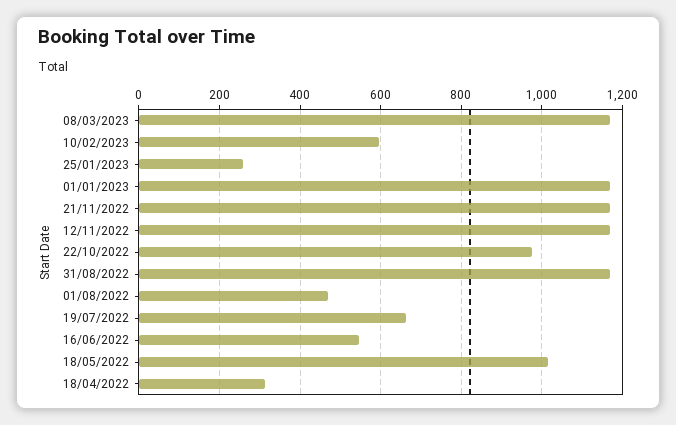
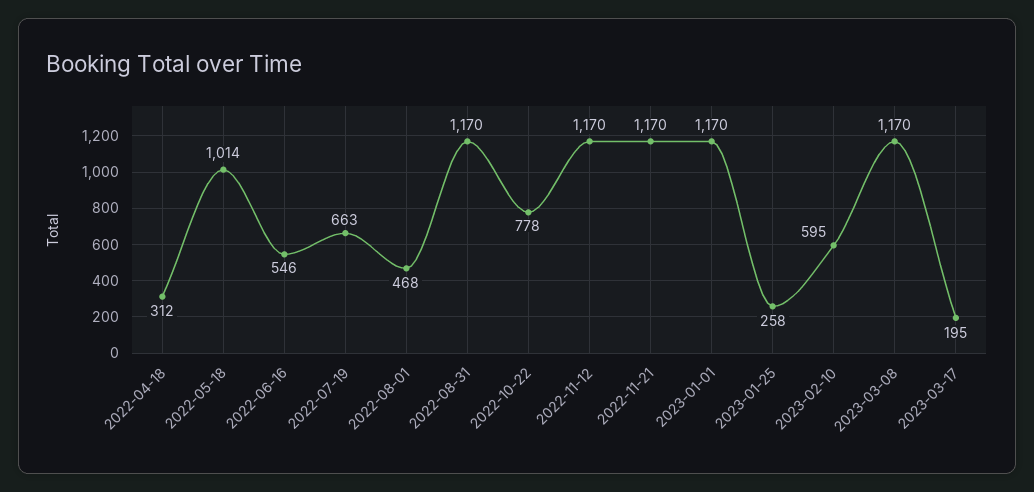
22/10/2022: 980 -> 778
2023-03-17: none -> 195

